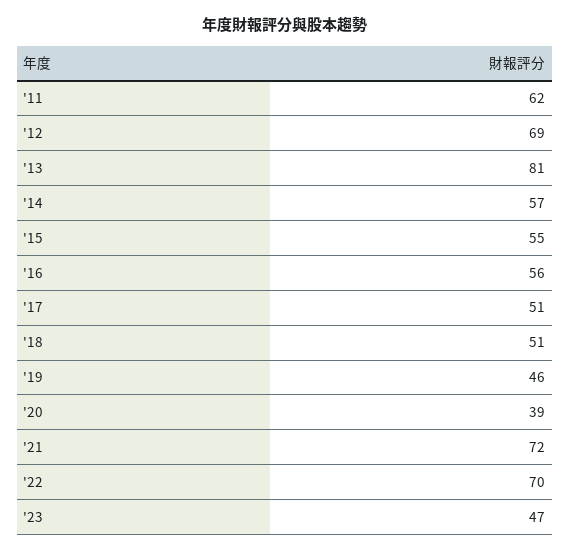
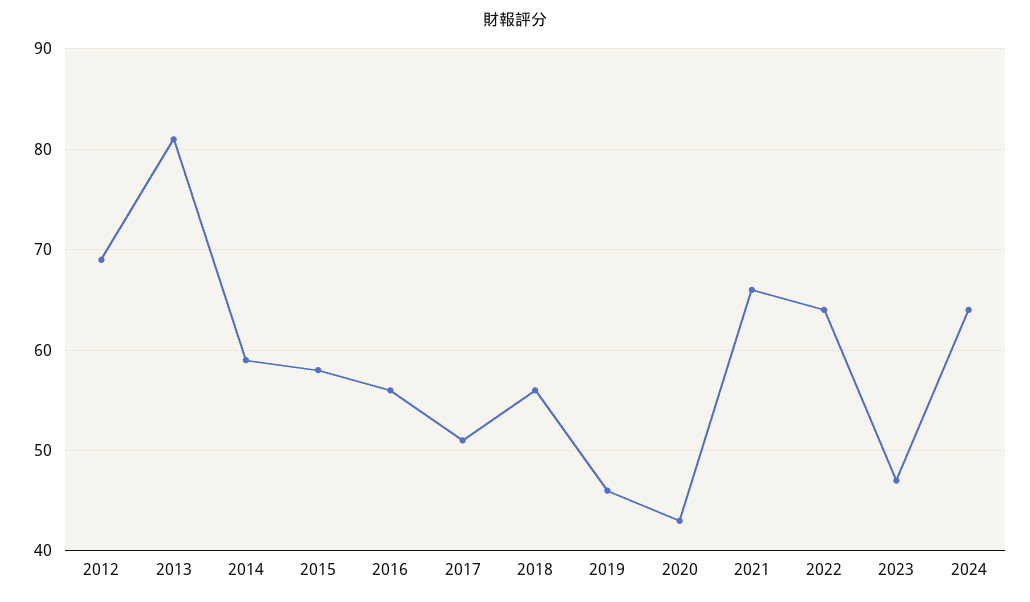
'11: 62 -> none
'14: 57 -> 59
'15: 55 -> 58
'18: 51 -> 56
'20: 39 -> 43
'21: 72 -> 66
'22: 70 -> 64
2024: none -> 64

